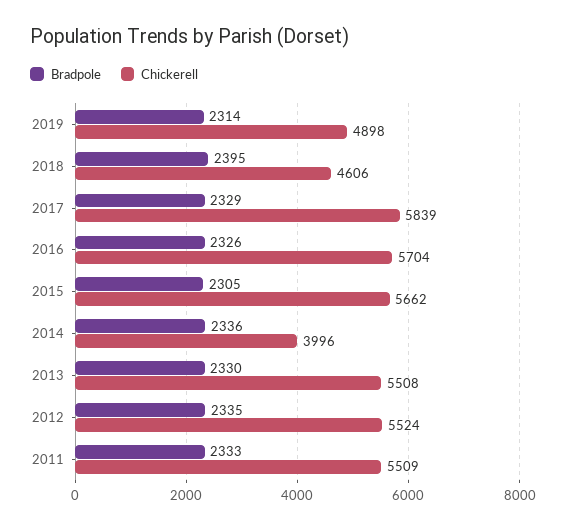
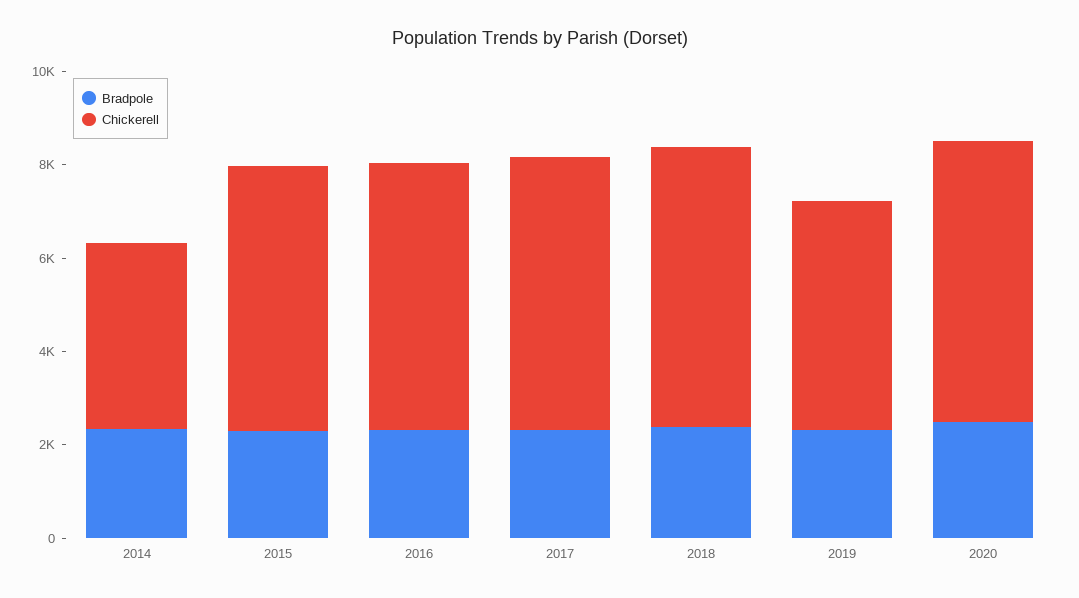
Chickerell, 2018: 4606 -> 6000
Bradpole, 2013: 2330 -> none
Chickerell, 2013: 5508 -> none
Bradpole, 2012: 2335 -> none
Chickerell, 2012: 5524 -> none
Bradpole, 2011: 2333 -> none
Chickerell, 2011: 5509 -> none
Bradpole, 2020: none -> 2500
Chickerell, 2020: none -> 6000

